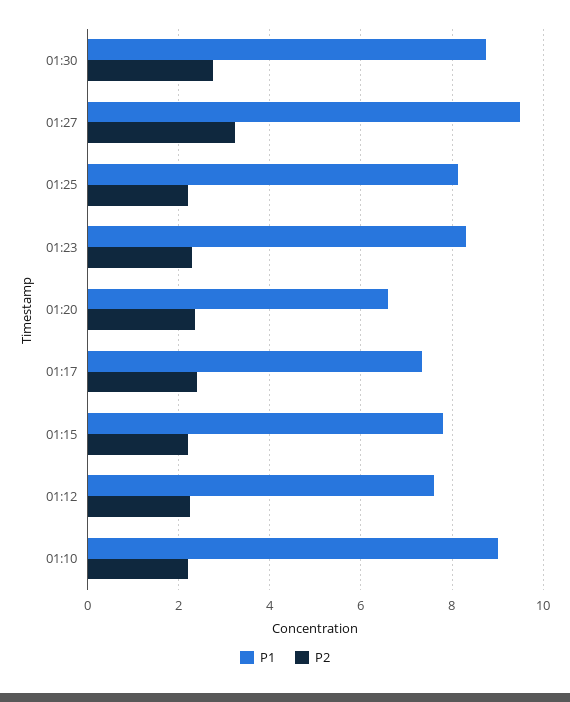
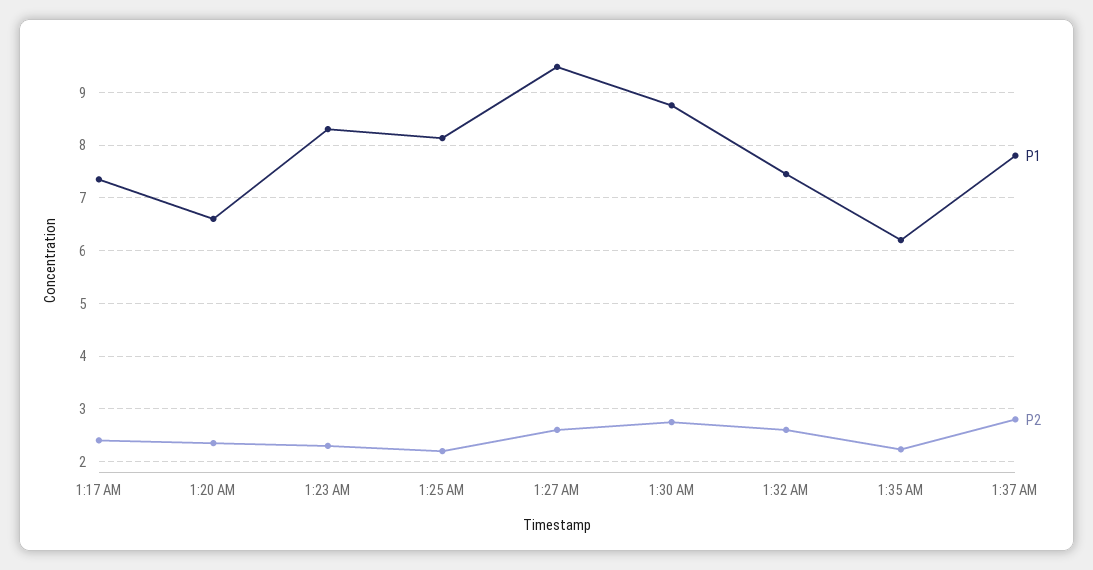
P2, 01:27: 3.2 -> 2.6
P1, 01:15: 7.8 -> none
P2, 01:15: 2.2 -> none
P1, 01:12: 7.6 -> none
P2, 01:12: 2.2 -> none
P1, 01:10: 9 -> none
P2, 01:10: 2.2 -> none
P1, 1:32 AM: none -> 7.4
P2, 1:32 AM: none -> 2.6
P1, 1:35 AM: none -> 6.2
P2, 1:35 AM: none -> 2.2
P1, 1:37 AM: none -> 7.8
P2, 1:37 AM: none -> 2.8

